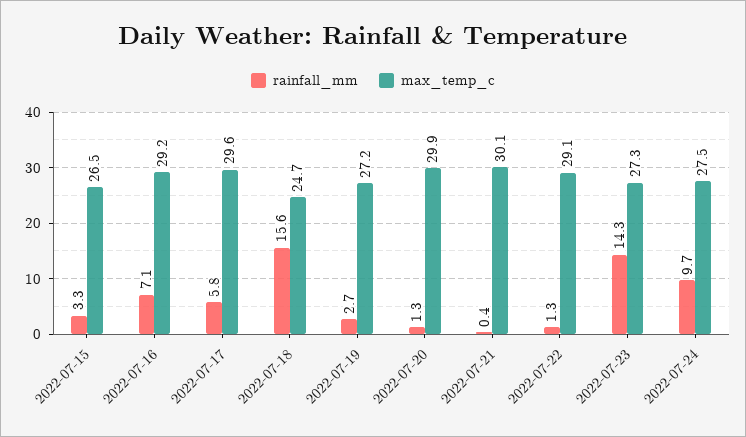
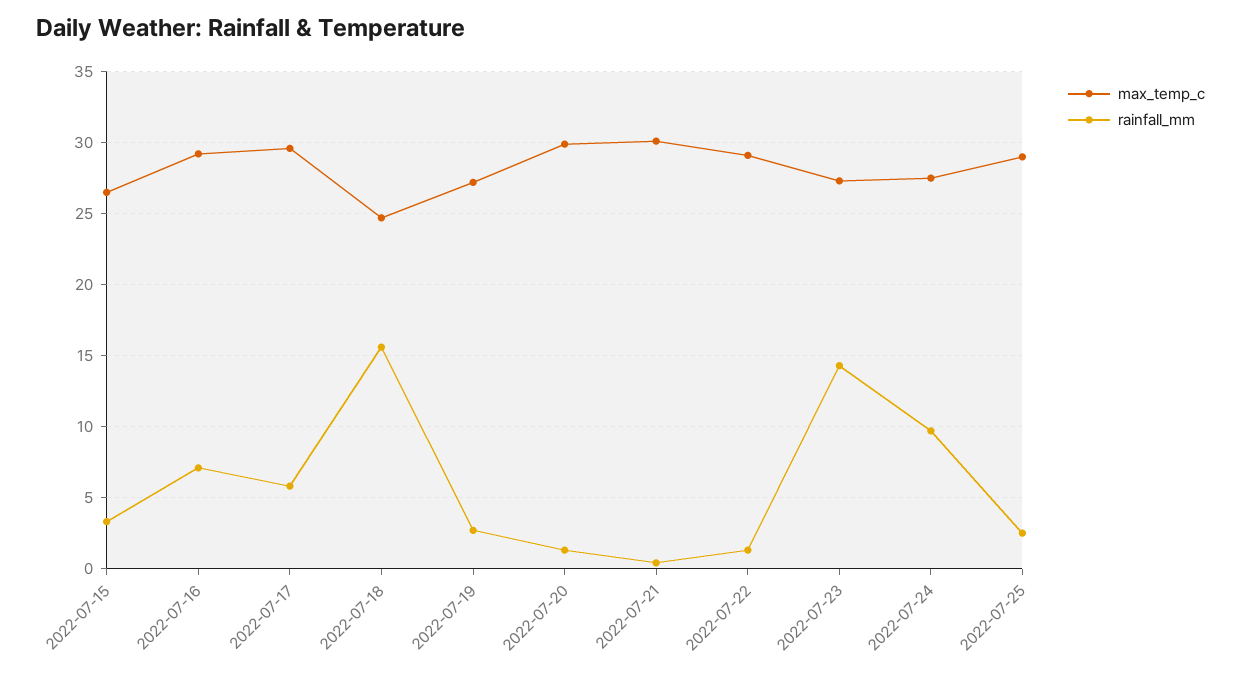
max_temp_c, 2022-07-25: none -> 29
rainfall_mm, 2022-07-25: none -> 2.5

